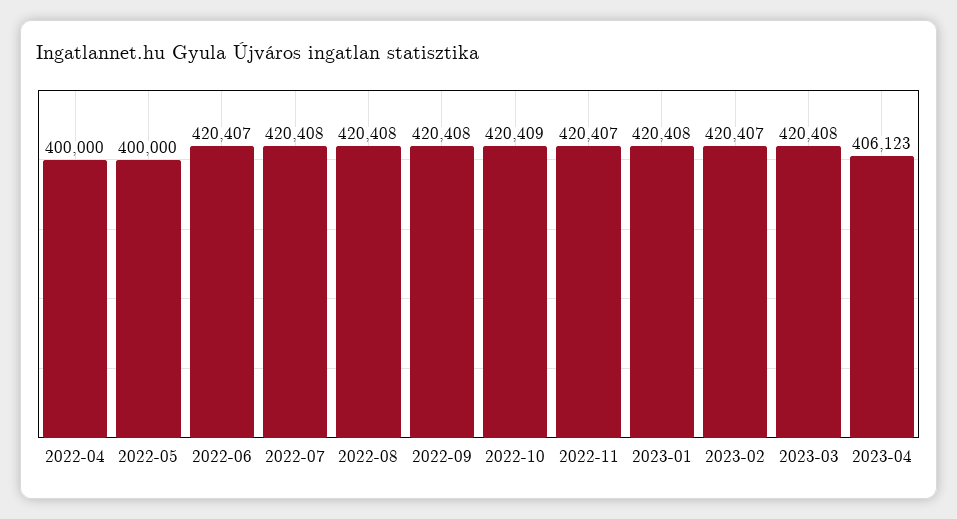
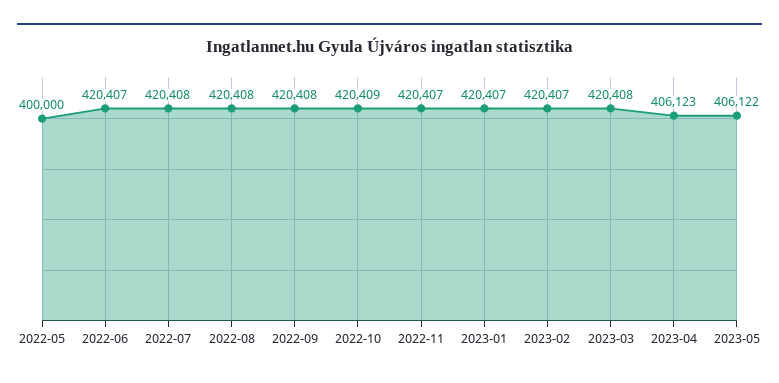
2022-04: 400000 -> none
2023-01: 420408 -> 420407
2023-05: none -> 406122

